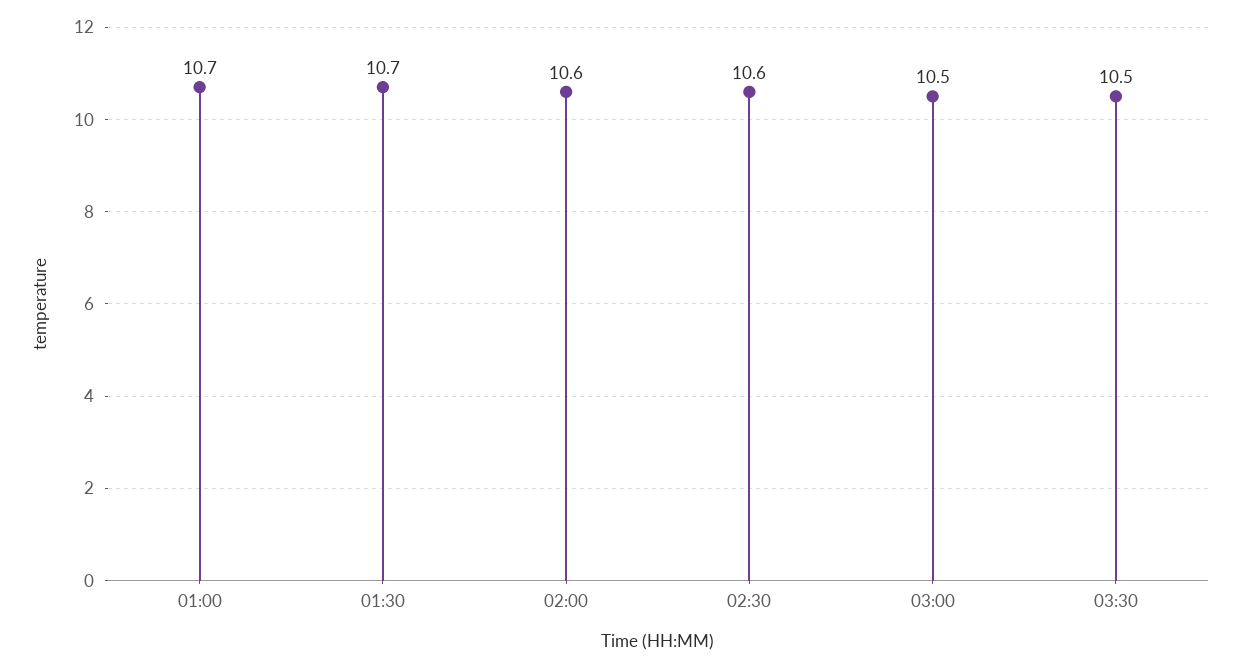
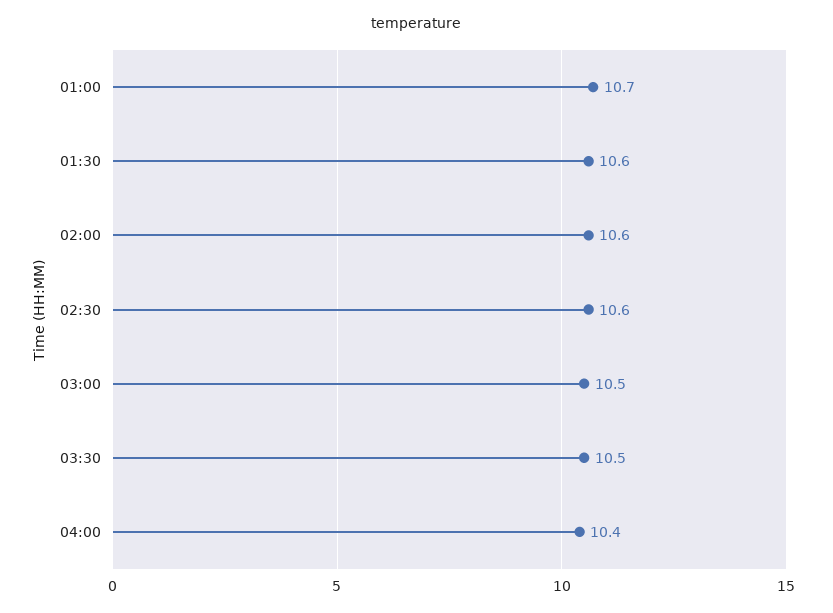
01:30: 10.7 -> 10.6
04:00: none -> 10.4

